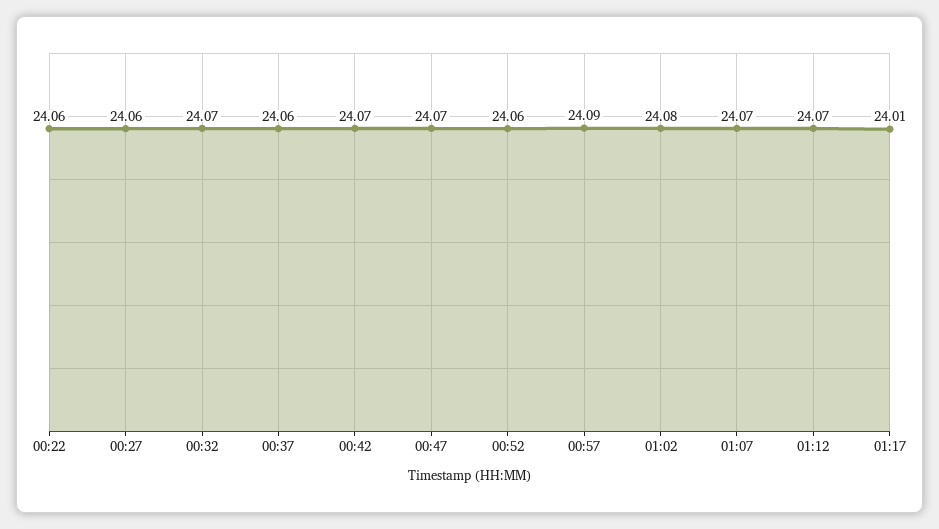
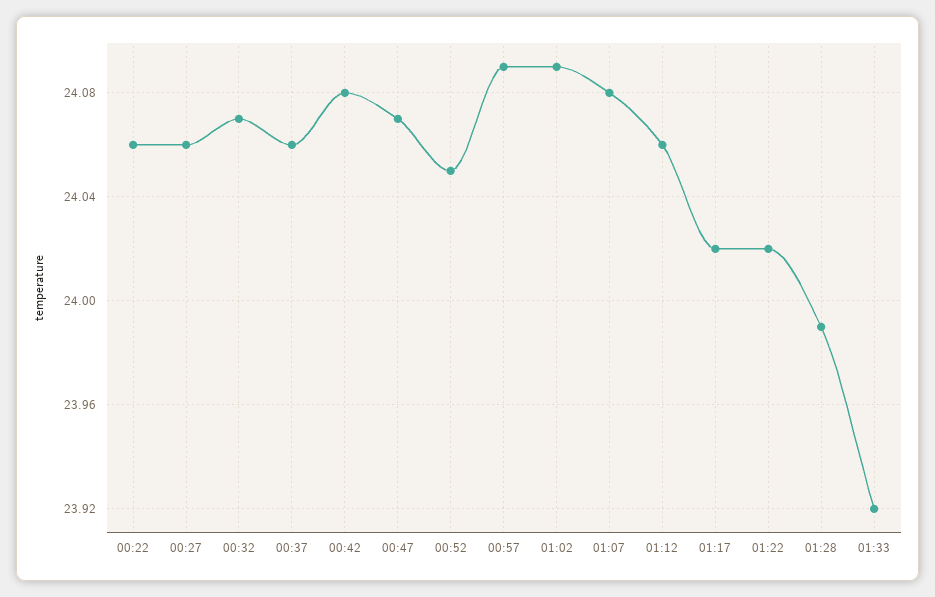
00:42: 24.07 -> 24.08
00:52: 24.06 -> 24.05
01:02: 24.08 -> 24.09
01:07: 24.07 -> 24.08
01:12: 24.07 -> 24.06
01:17: 24.01 -> 24.02
01:22: none -> 24.02
01:28: none -> 23.99
01:33: none -> 23.92

